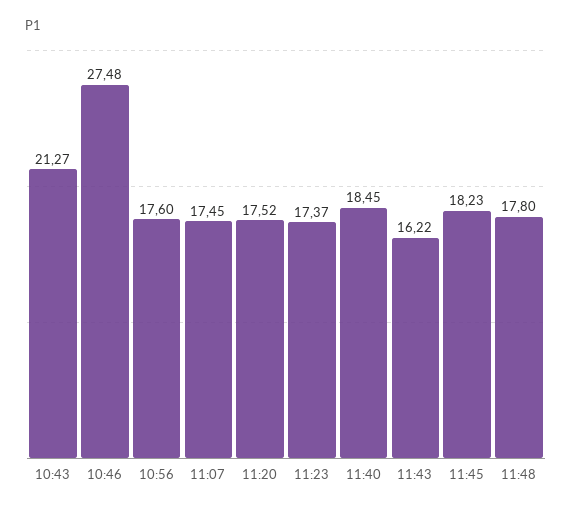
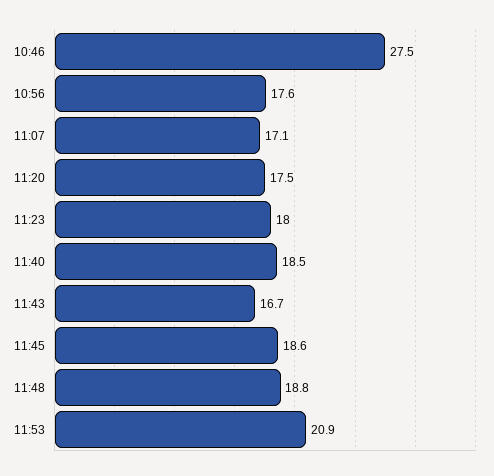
10:43: 21.27 -> none
11:07: 17.45 -> 17.1
11:23: 17.37 -> 18
11:43: 16.22 -> 16.7
11:45: 18.23 -> 18.6
11:48: 17.8 -> 18.8
11:53: none -> 20.9

